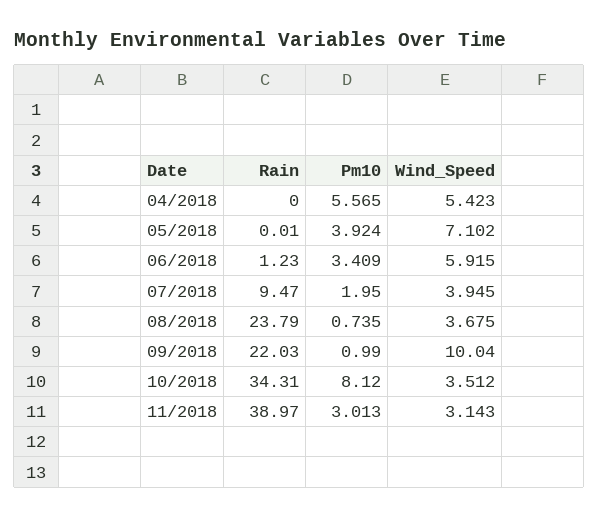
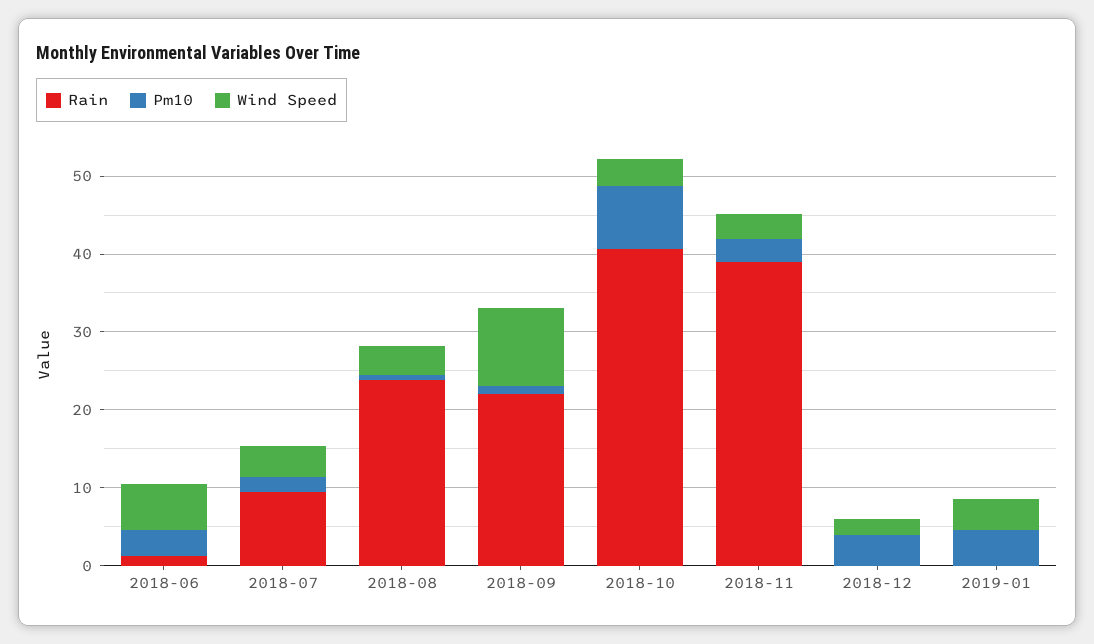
Rain, 04/2018: 0 -> none
Pm10, 04/2018: 5.565 -> none
Wind_Speed, 04/2018: 5.423 -> none
Rain, 05/2018: 0.01 -> none
Pm10, 05/2018: 3.924 -> none
Wind_Speed, 05/2018: 7.102 -> none
Rain, 10/2018: 34.31 -> 40
Rain, 2018-12: none -> 0
Pm10, 2018-12: none -> 4
Wind_Speed, 2018-12: none -> 2
Rain, 2019-01: none -> 0
Pm10, 2019-01: none -> 4
Wind_Speed, 2019-01: none -> 4

